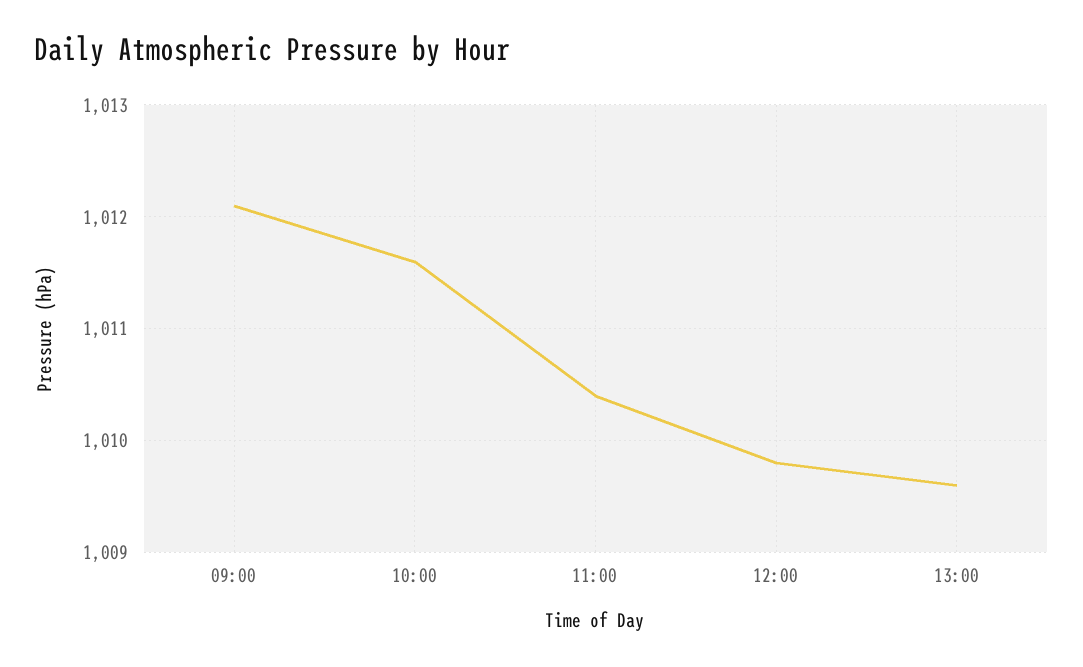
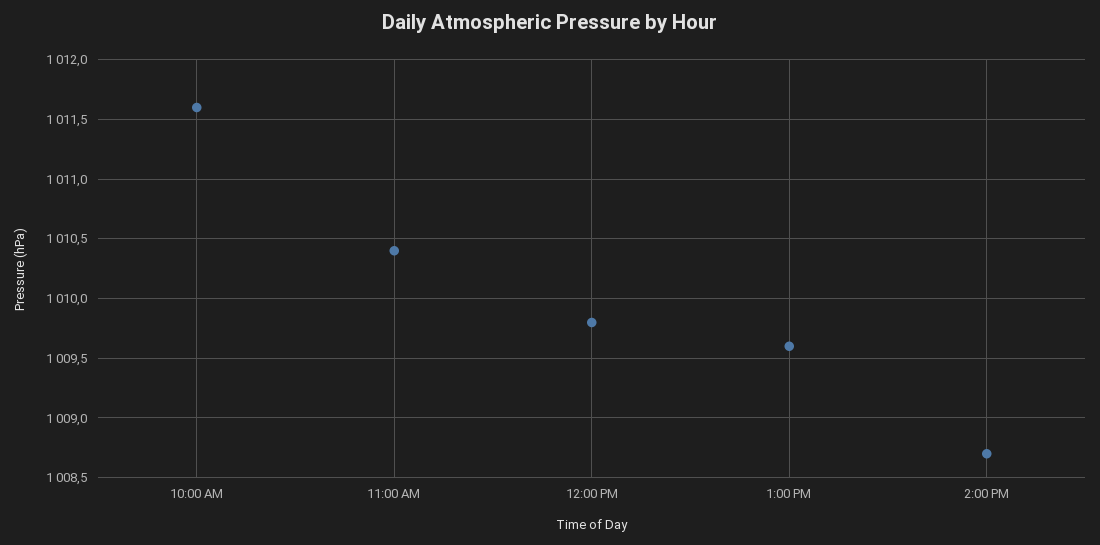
09:00: 1012.1 -> none
2:00 PM: none -> 1008.7

